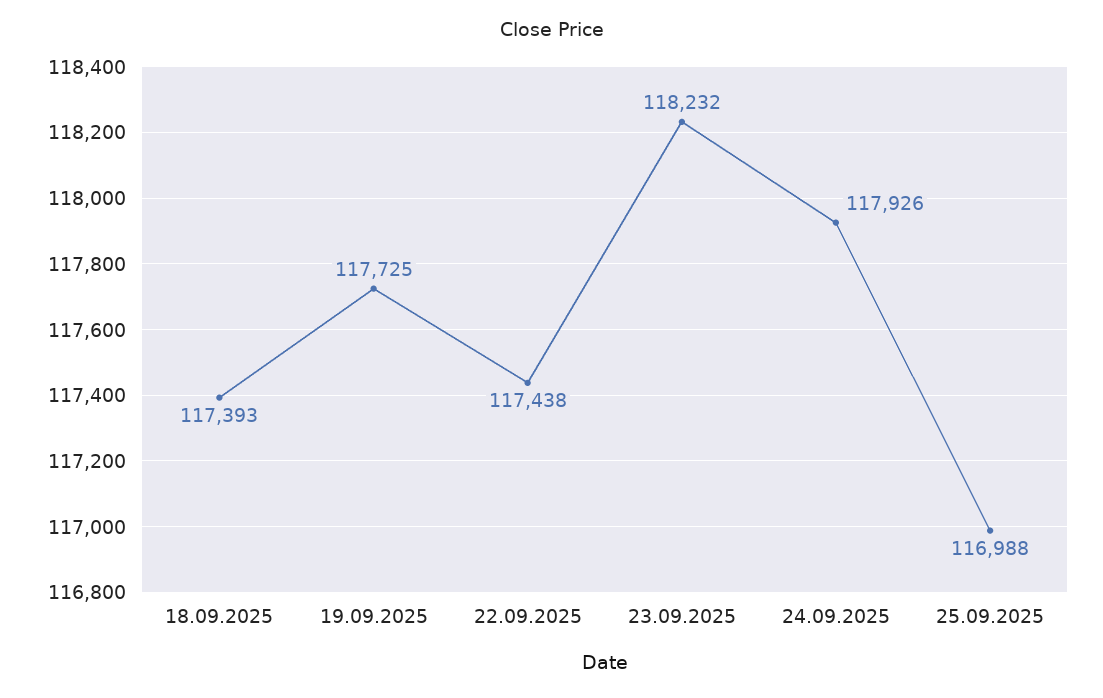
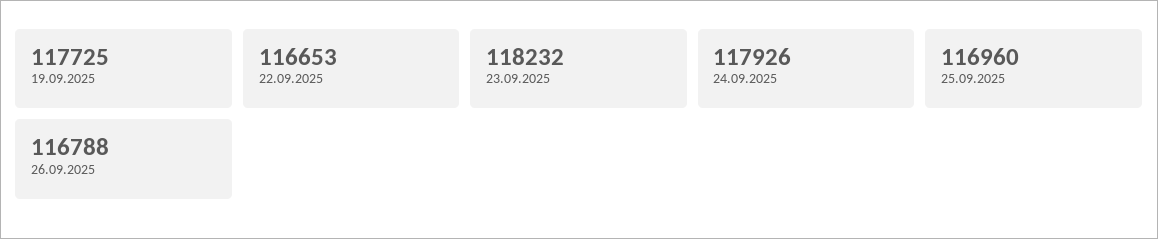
18.09.2025: 117393 -> none
22.09.2025: 117438 -> 116653
25.09.2025: 116988 -> 116960
26.09.2025: none -> 116788

